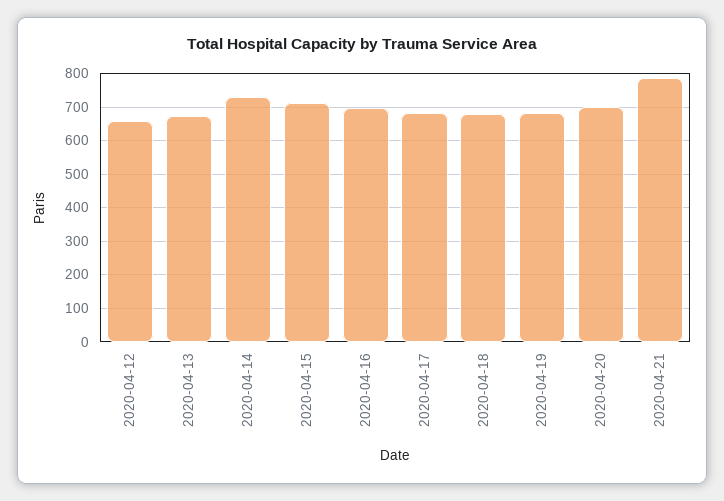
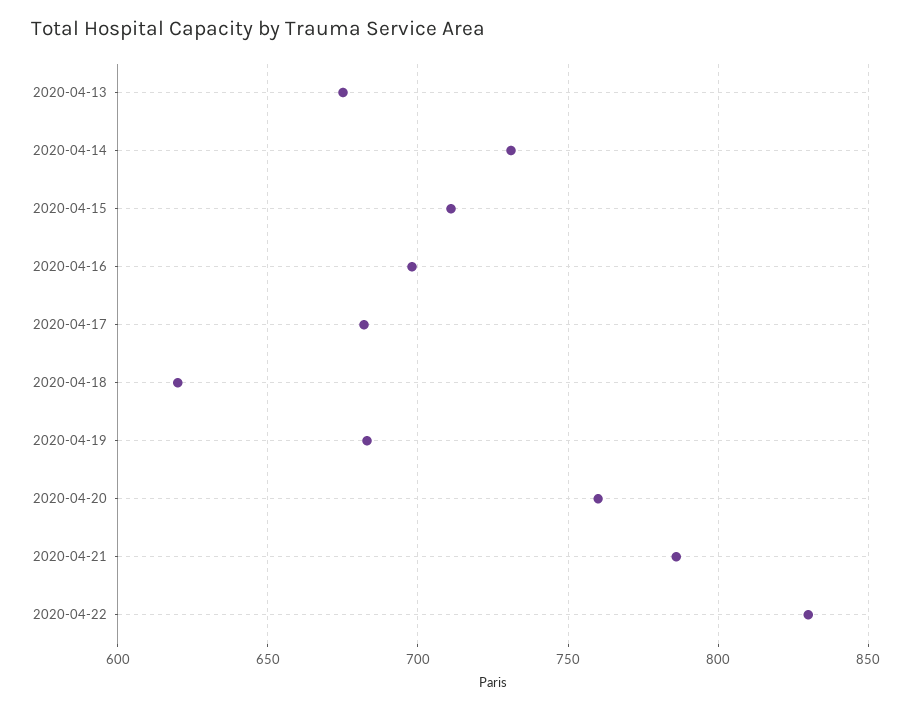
2020-04-12: 660 -> none
2020-04-18: 680 -> 620
2020-04-20: 700 -> 760
2020-04-22: none -> 830

